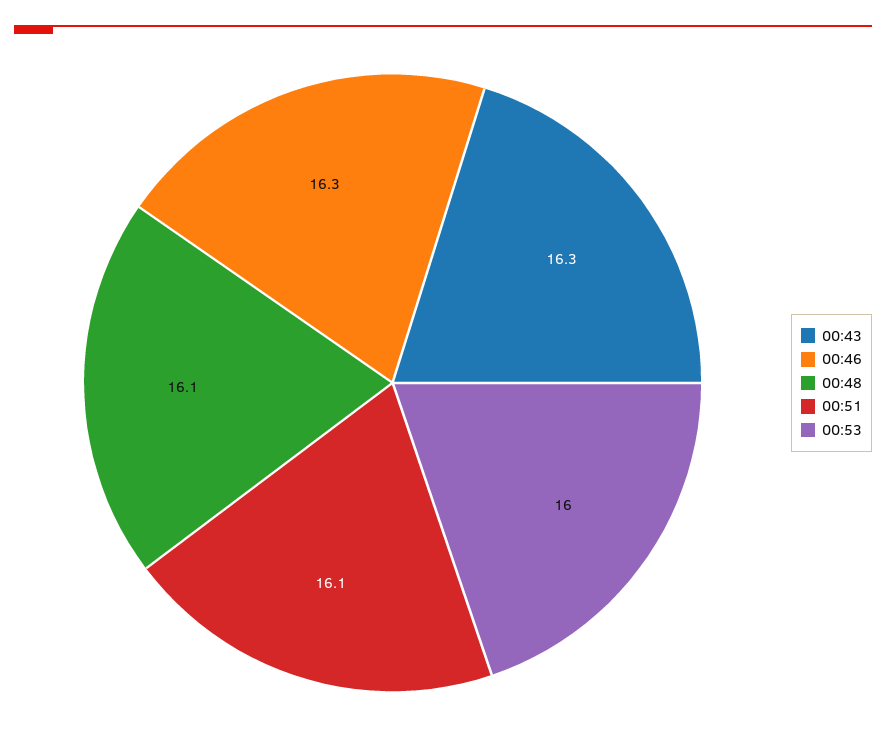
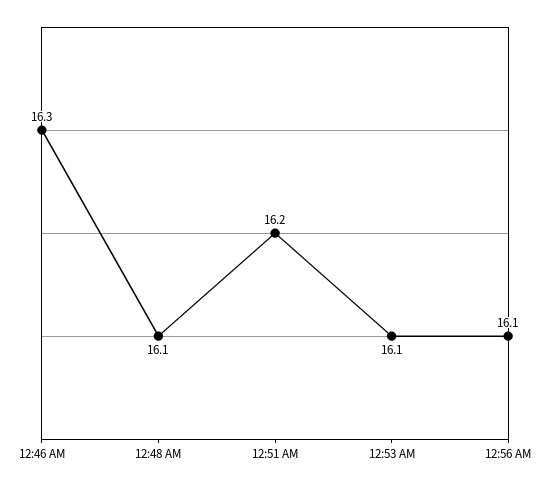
00:43: 16.3 -> none
00:51: 16.1 -> 16.2
00:53: 16 -> 16.1
12:56 AM: none -> 16.1

